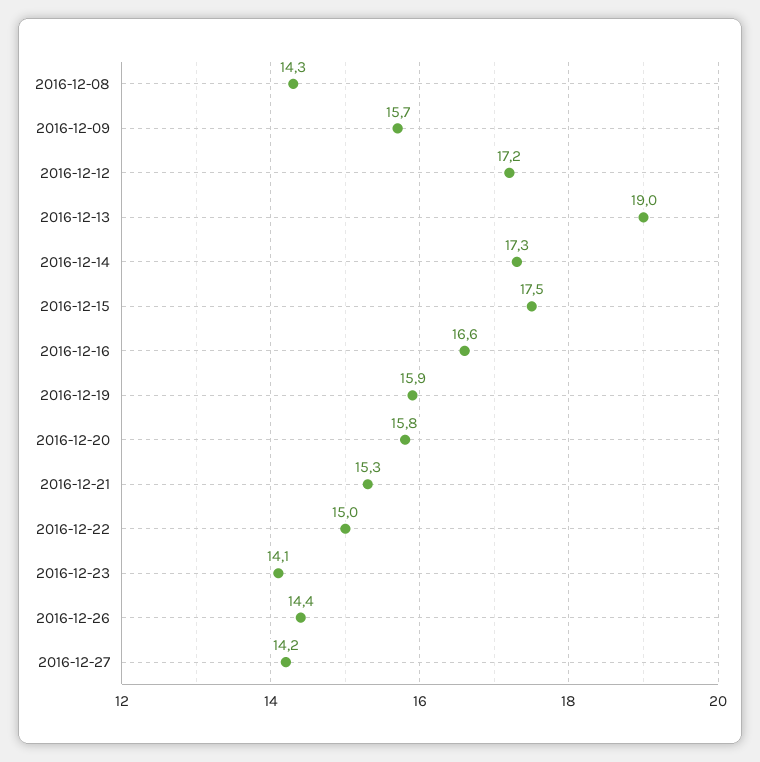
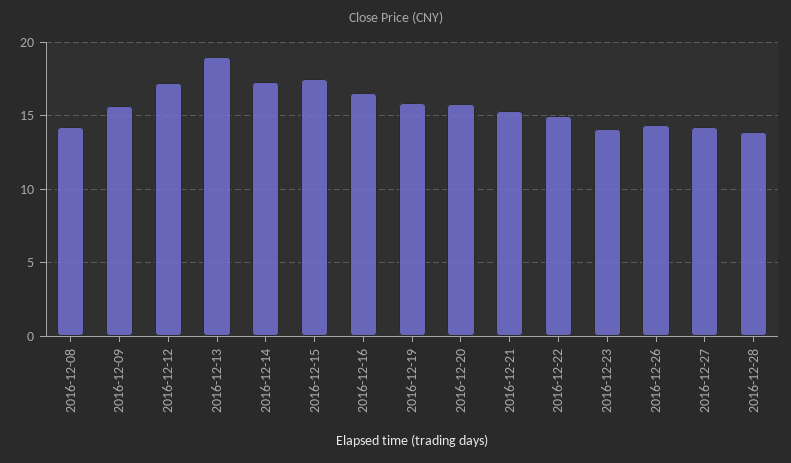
2016-12-28: none -> 14

